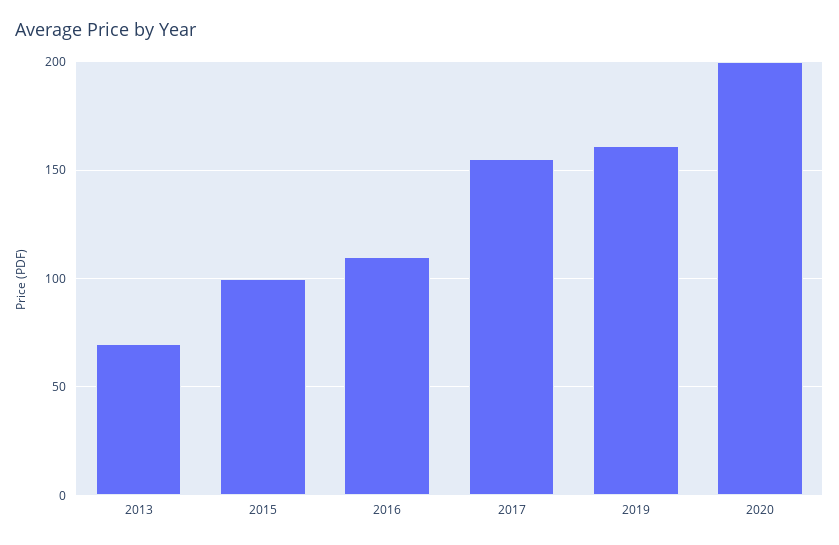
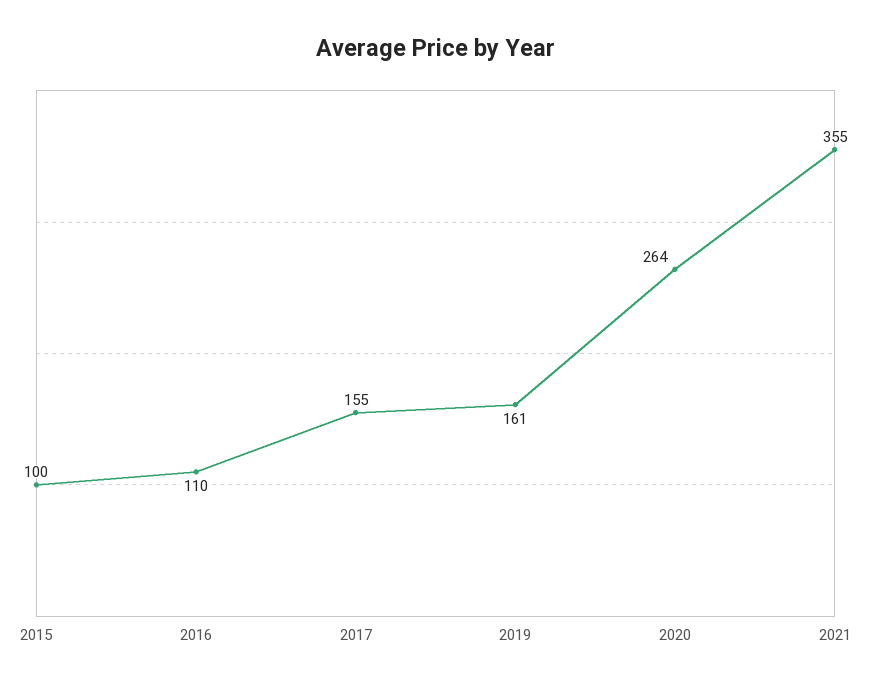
2013: 70 -> none
2020: 200 -> 264
2021: none -> 355

